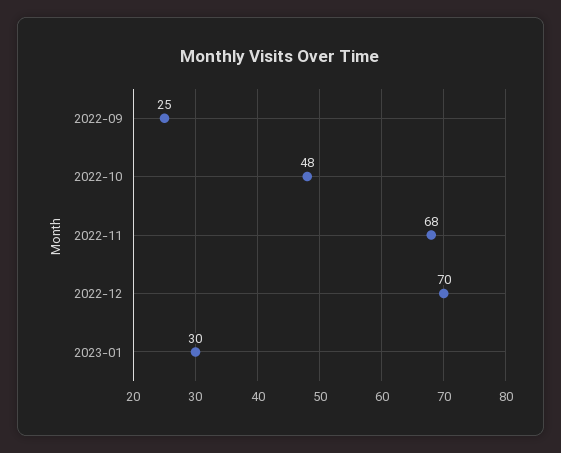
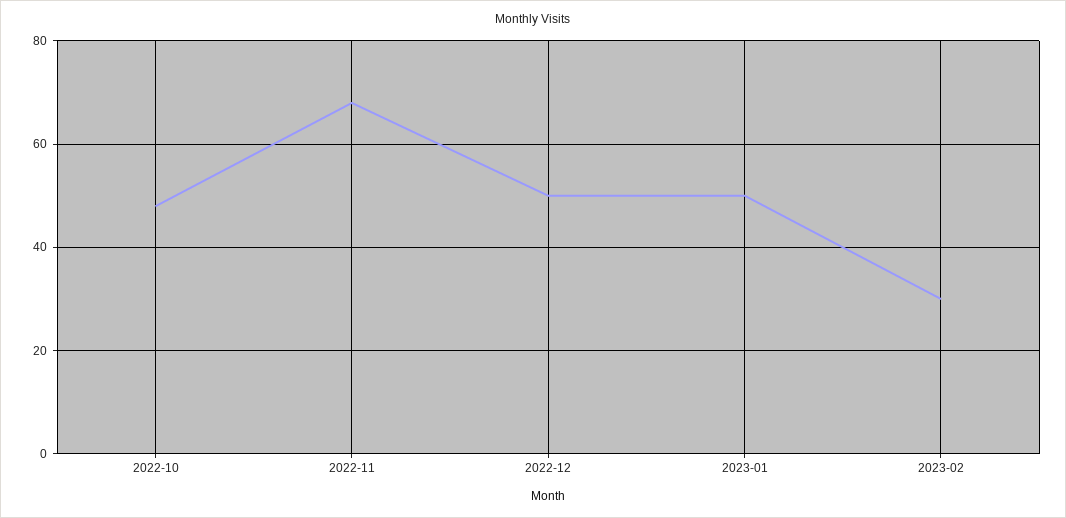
2022-09: 25 -> none
2022-12: 70 -> 50
2023-01: 30 -> 50
2023-02: none -> 30

